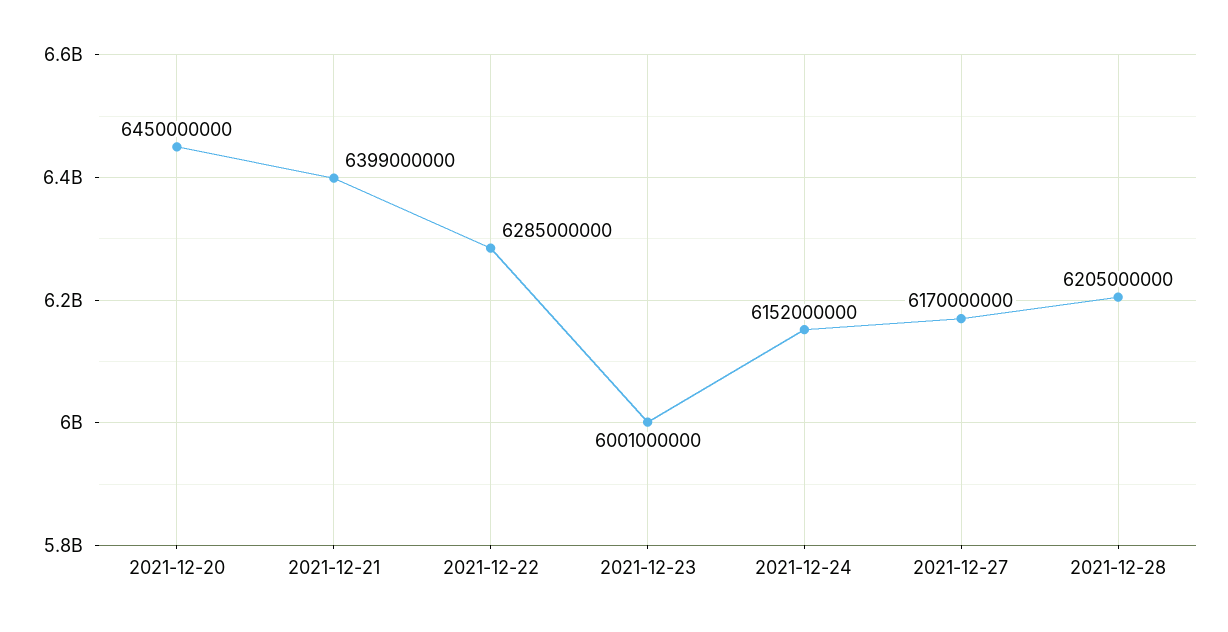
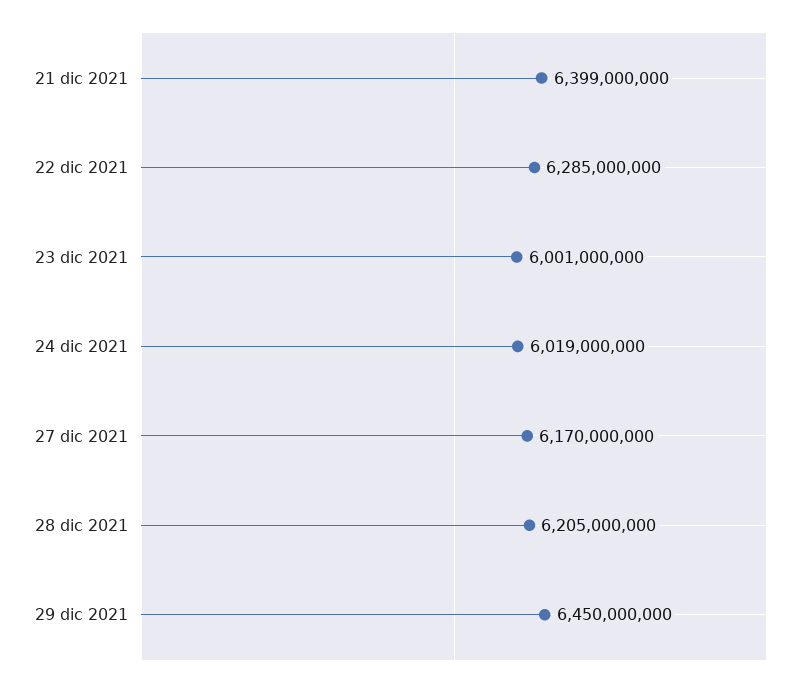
2021-12-20: 6450000000 -> none
2021-12-24: 6152000000 -> 6019000000
29 dic 2021: none -> 6450000000

